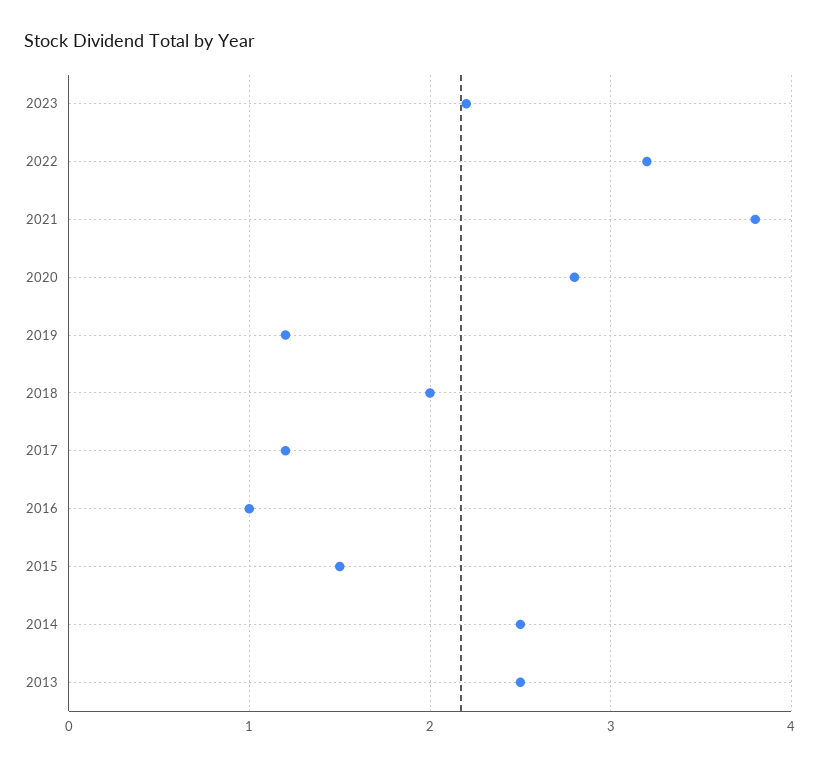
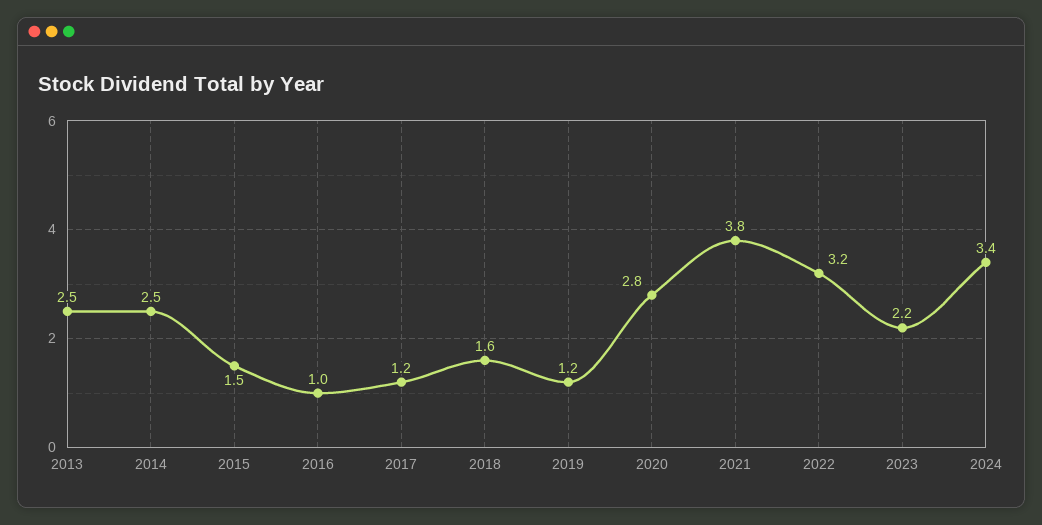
2018: 2 -> 1.6
2024: none -> 3.4

